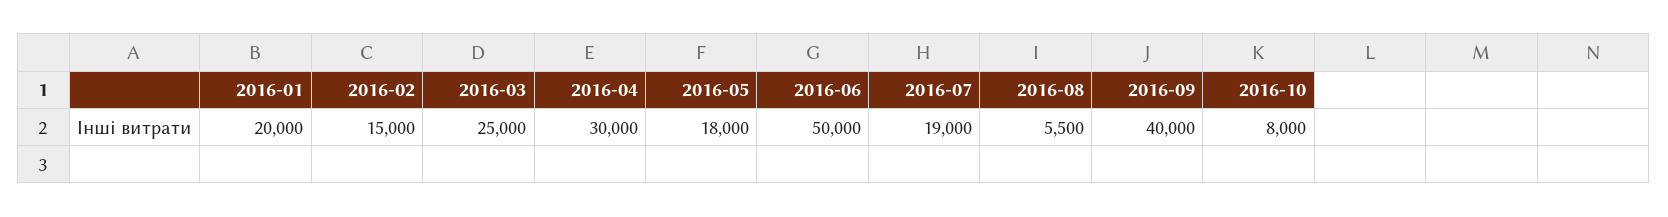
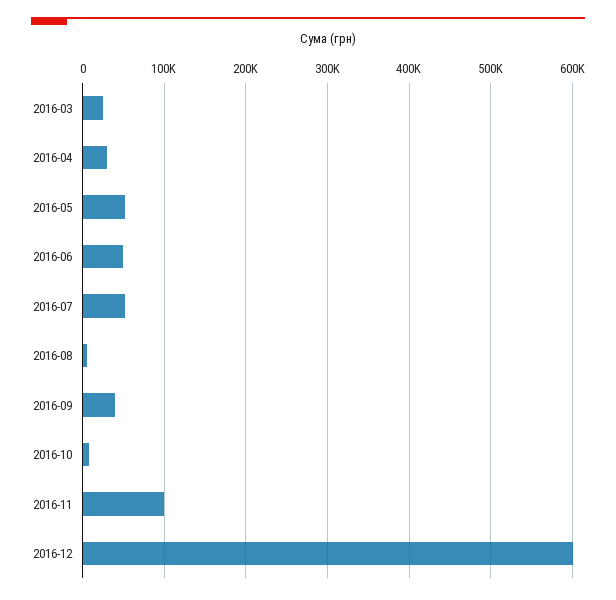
2016-01: 20000 -> none
2016-02: 15000 -> none
2016-05: 18000 -> 50000
2016-07: 19000 -> 50000
2016-11: none -> 100000
2016-12: none -> 600000

